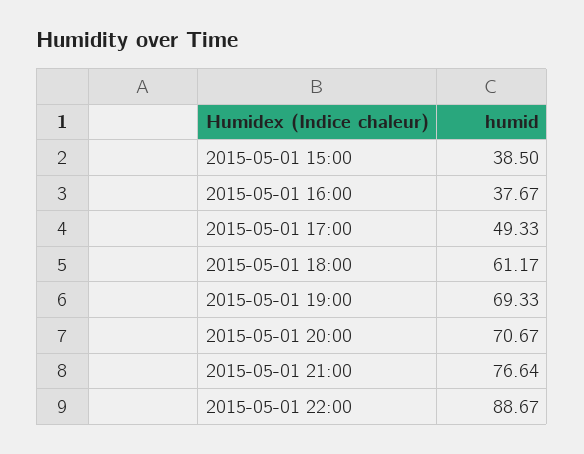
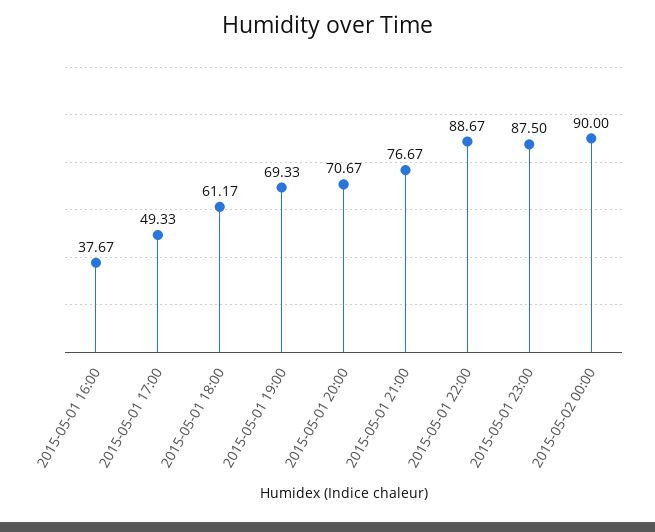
2015-05-01 15:00: 38.5 -> none
2015-05-01 21:00: 76.64 -> 76.67
2015-05-01 23:00: none -> 87.5
2015-05-02 00:00: none -> 90

